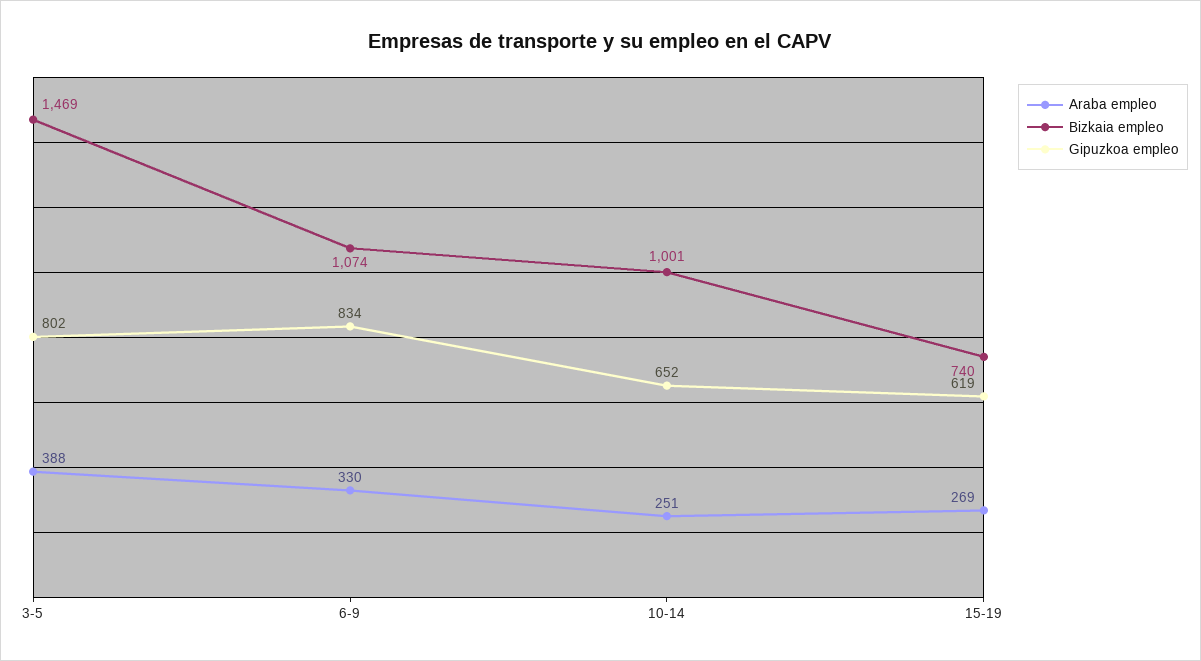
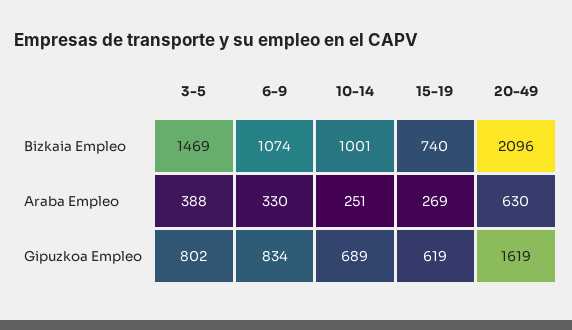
Gipuzkoa empleo, 10-14: 652 -> 689
Bizkaia empleo, 20-49: none -> 2096
Araba empleo, 20-49: none -> 630
Gipuzkoa empleo, 20-49: none -> 1619

